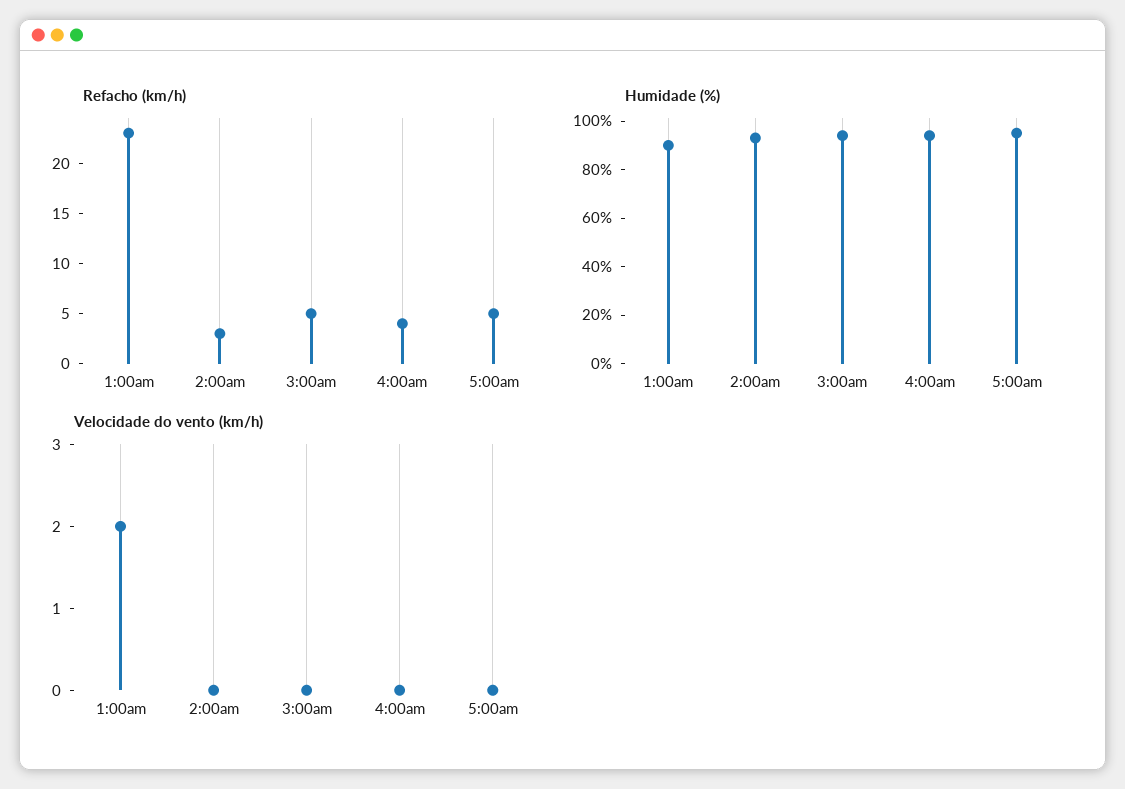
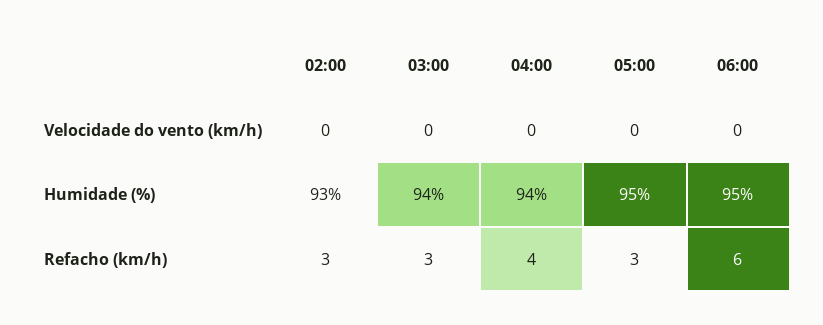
Refacho (km/h), 1:00am: 23 -> none
Refacho (km/h), 3:00am: 5 -> 3
Refacho (km/h), 5:00am: 5 -> 3
Humidade (%), 1:00am: 90 -> none
Velocidade do vento (km/h), 1:00am: 2 -> none
Velocidade do vento (km/h), 06:00: none -> 0
Humidade (%), 06:00: none -> 95
Refacho (km/h), 06:00: none -> 6

